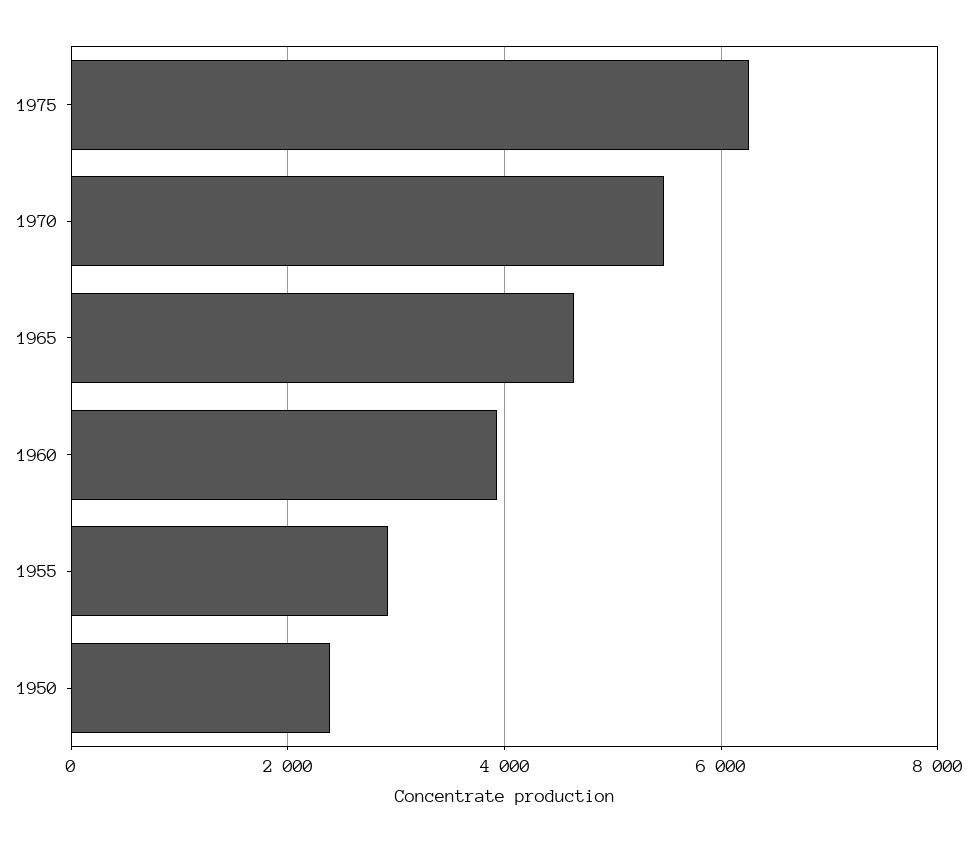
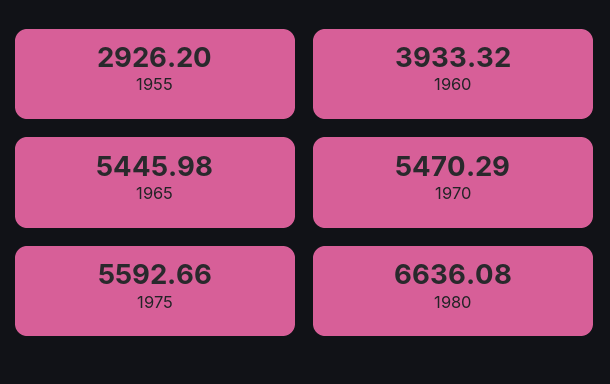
1975: 6200 -> 5592.66
1965: 4600 -> 5445.98
1950: 2400 -> none
1980: none -> 6636.08

